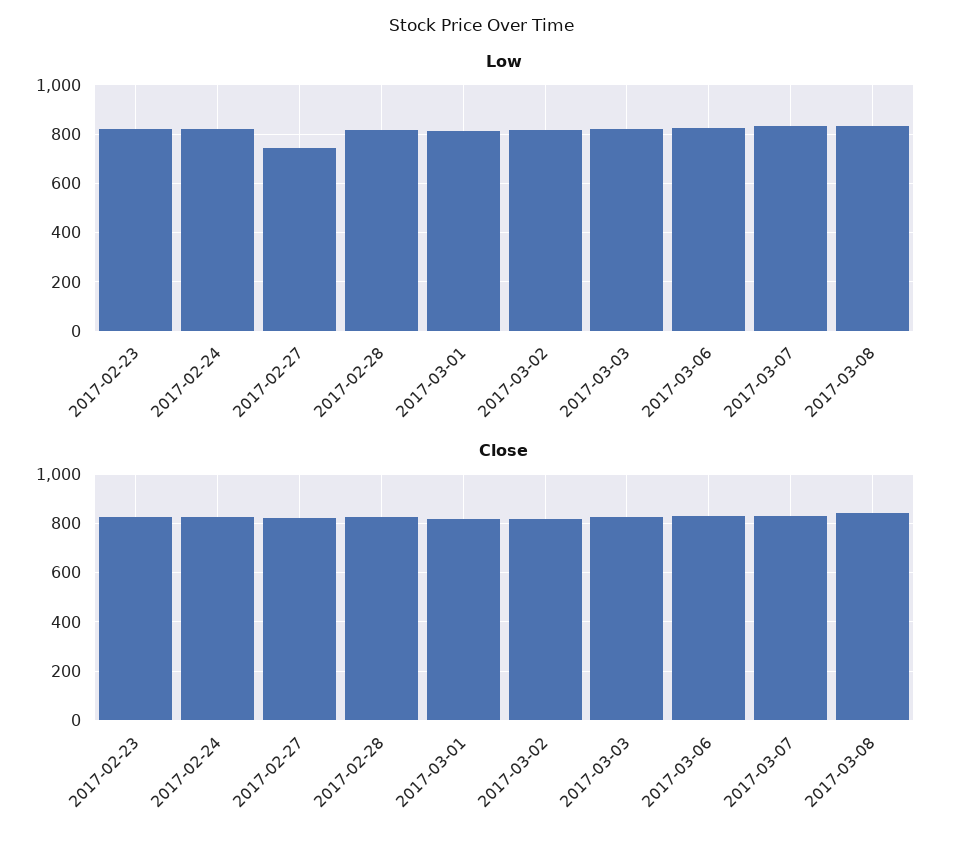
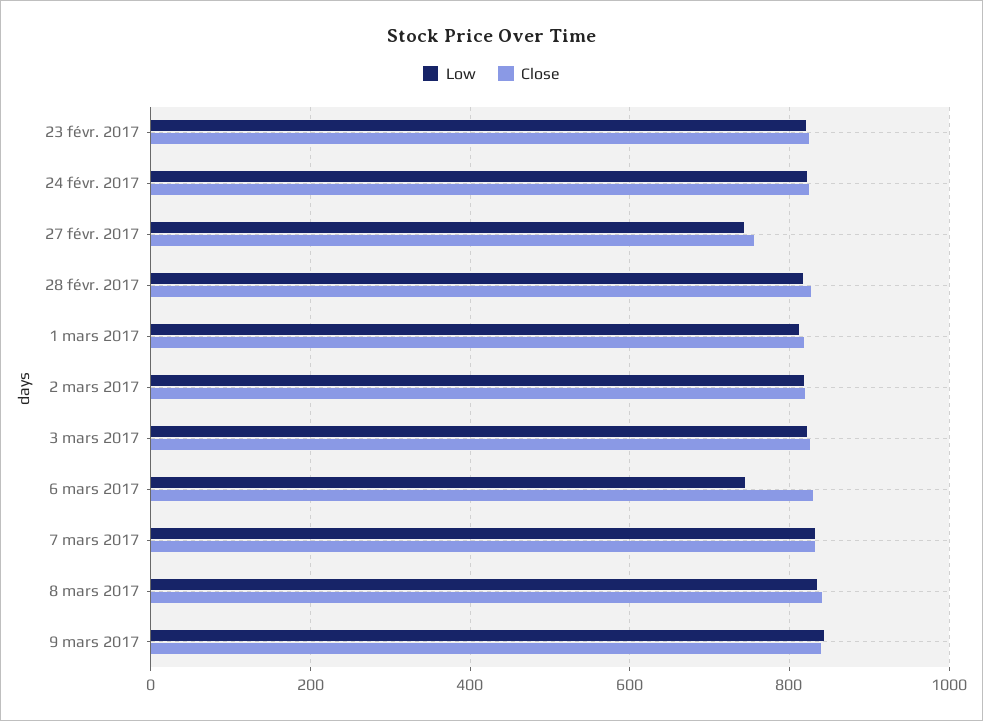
Low, 2017-03-06: 825 -> 740
Close, 2017-02-27: 825 -> 760
Low, 9 mars 2017: none -> 840
Close, 9 mars 2017: none -> 840

